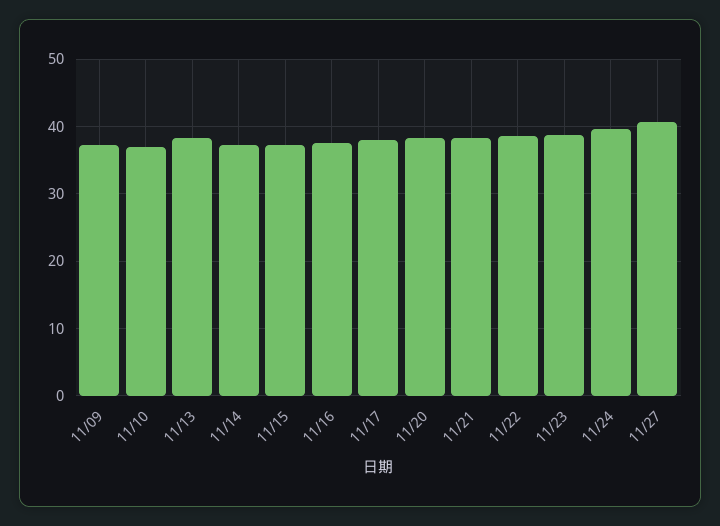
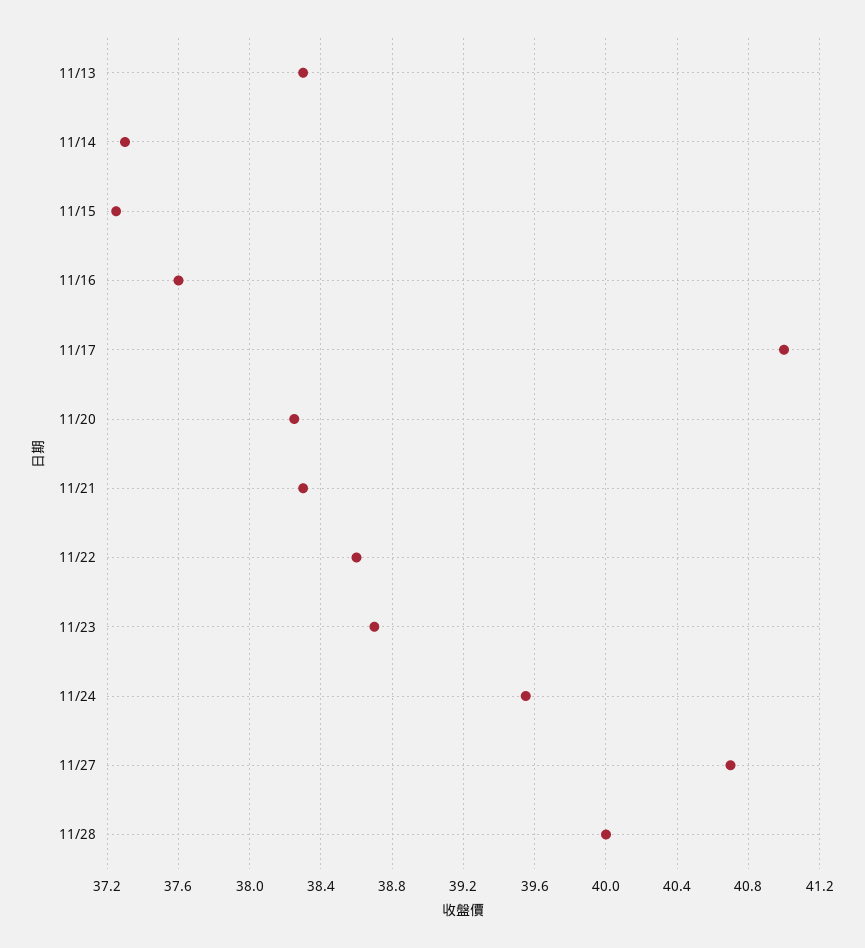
11/09: 37 -> none
11/10: 37 -> none
11/17: 38 -> 41
11/28: none -> 40

